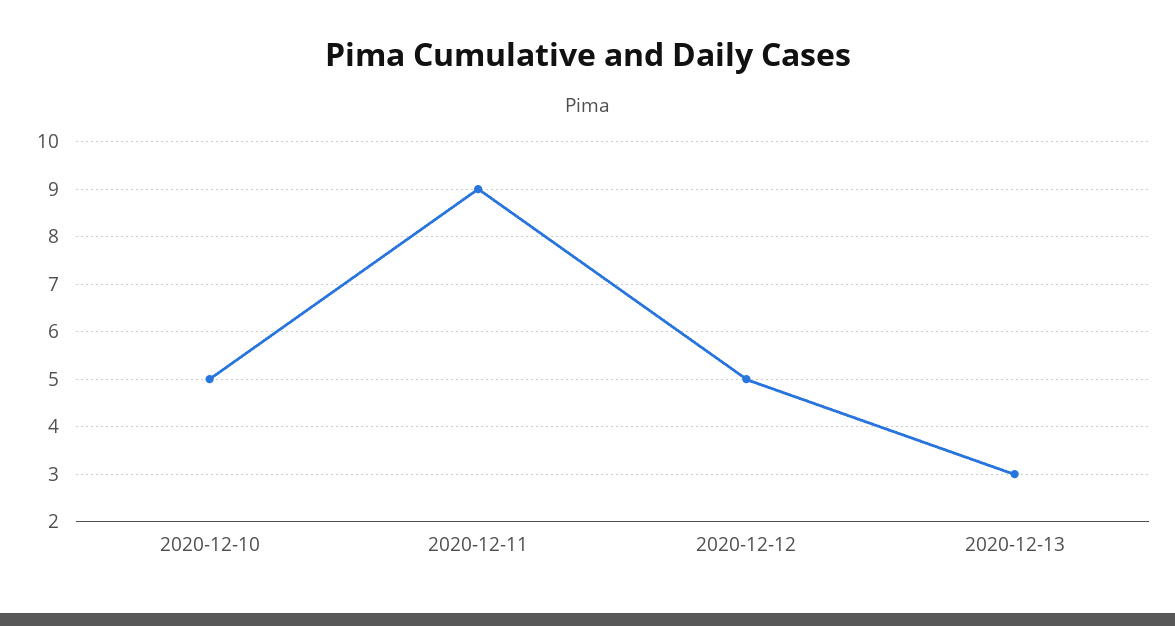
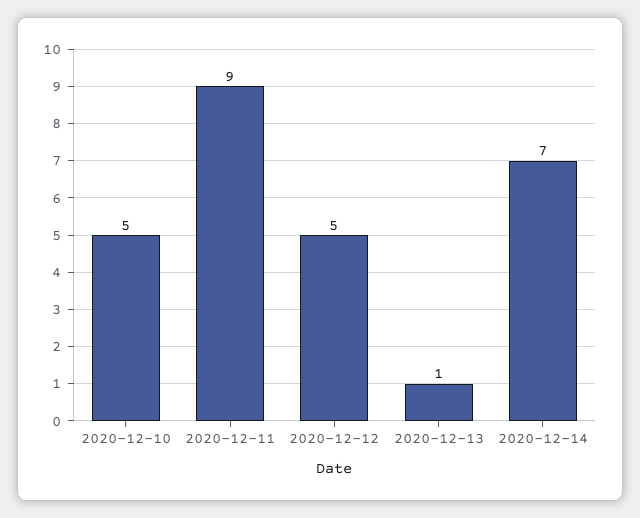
2020-12-13: 3 -> 1
2020-12-14: none -> 7

